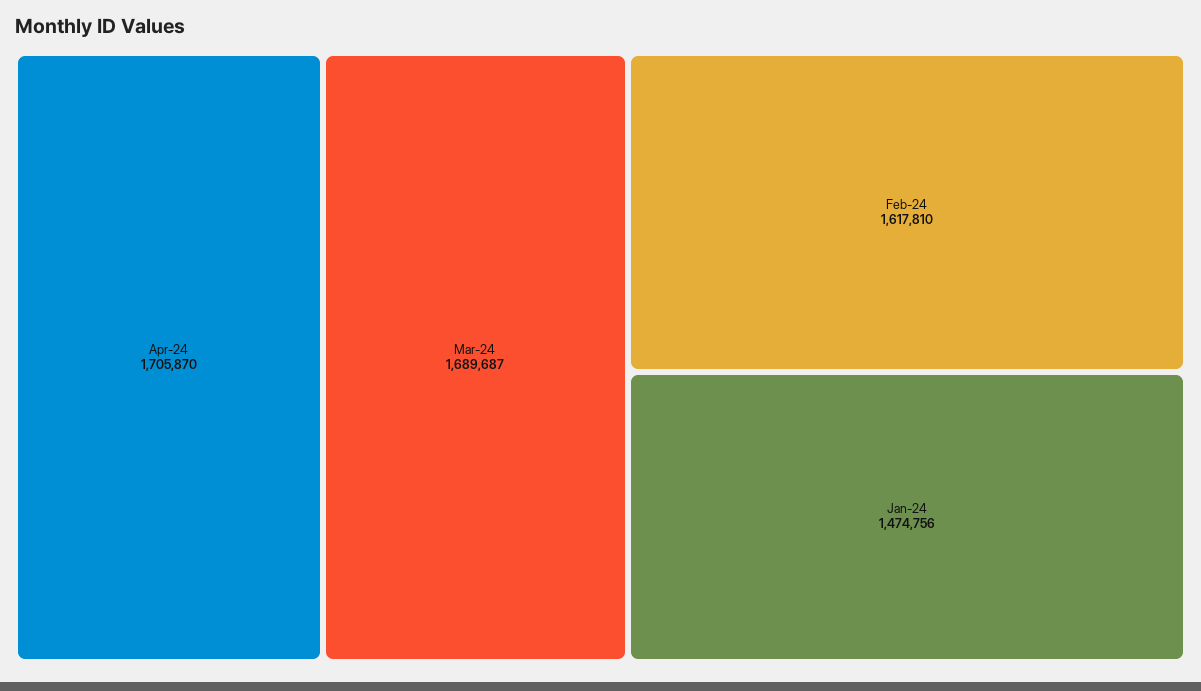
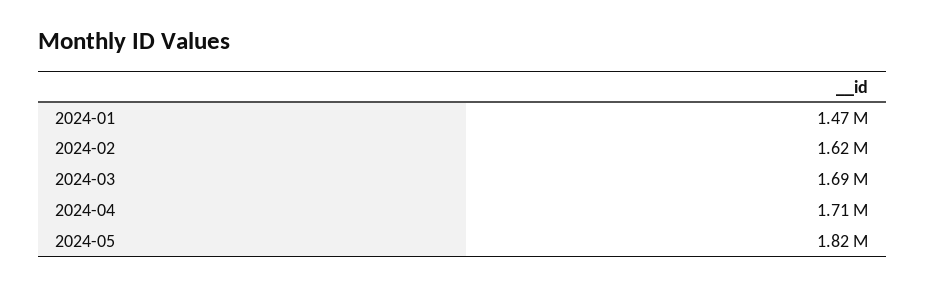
2024-05: none -> 1820000

